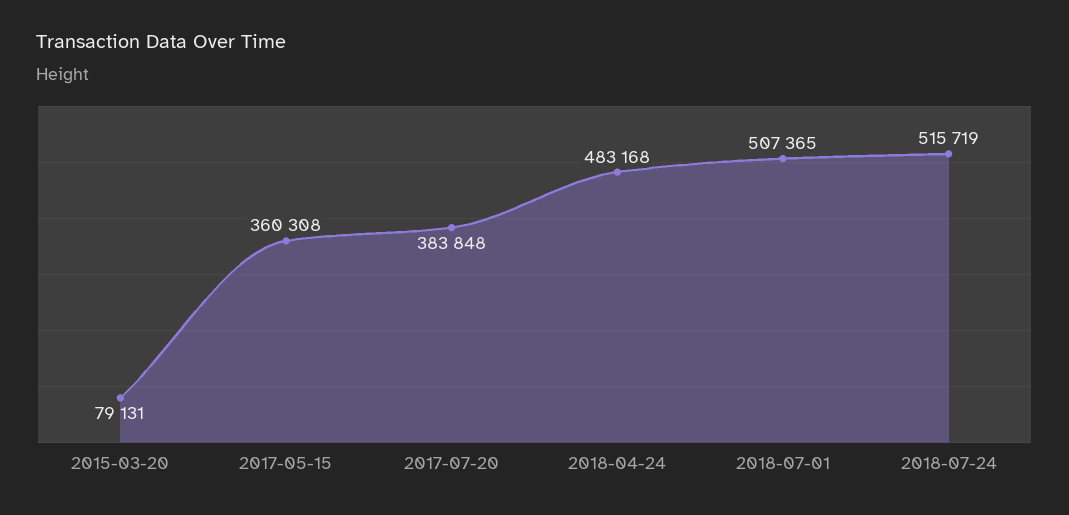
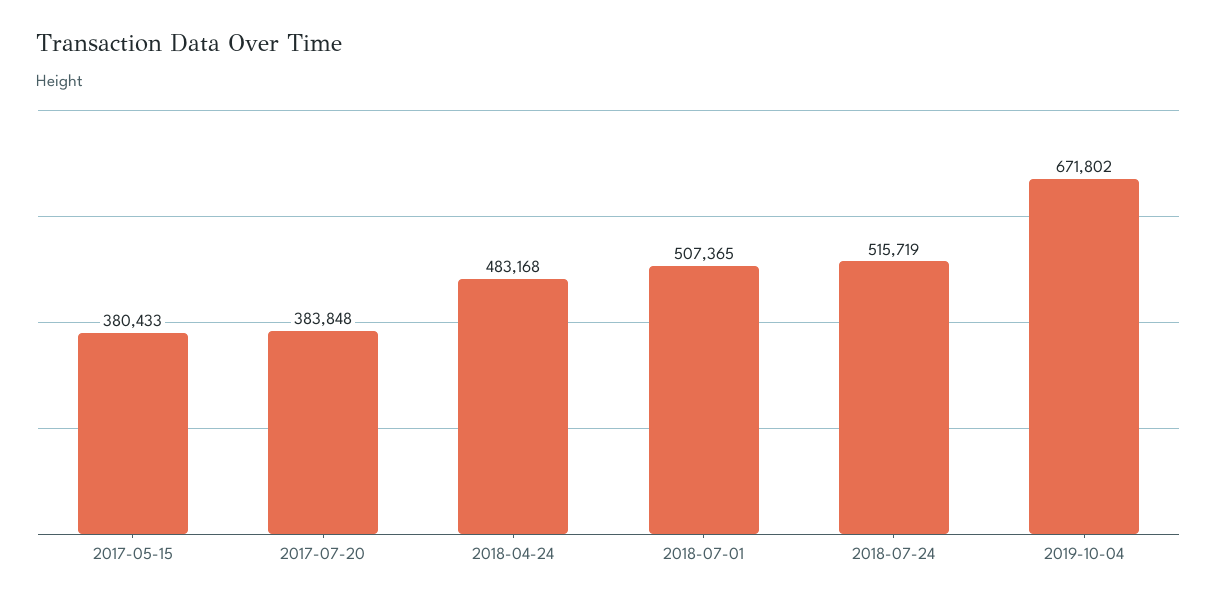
2015-03-20: 79131 -> none
2017-05-15: 360308 -> 380433
2019-10-04: none -> 671802

